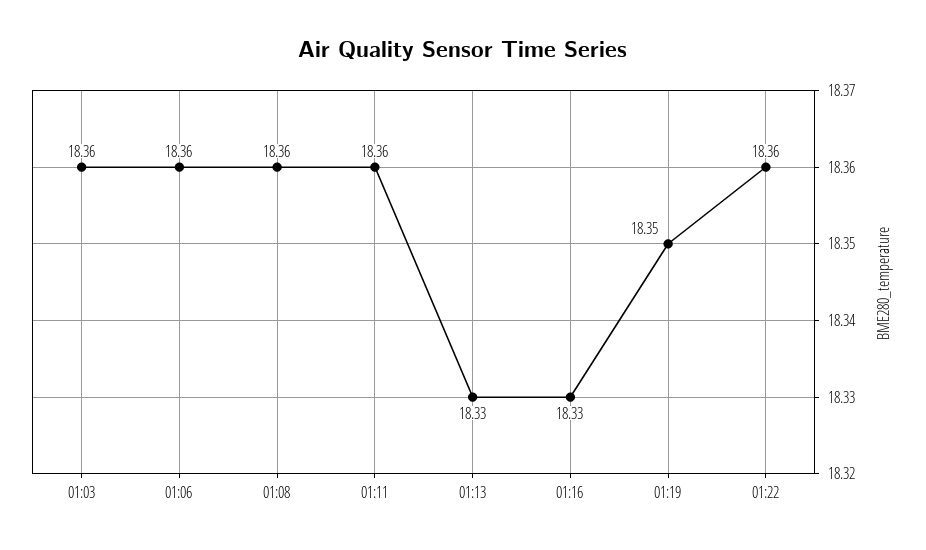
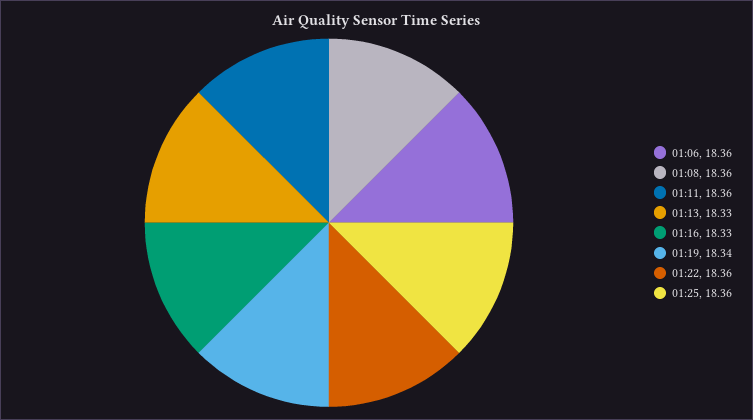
01:03: 18.36 -> none
01:19: 18.35 -> 18.34
01:25: none -> 18.36

